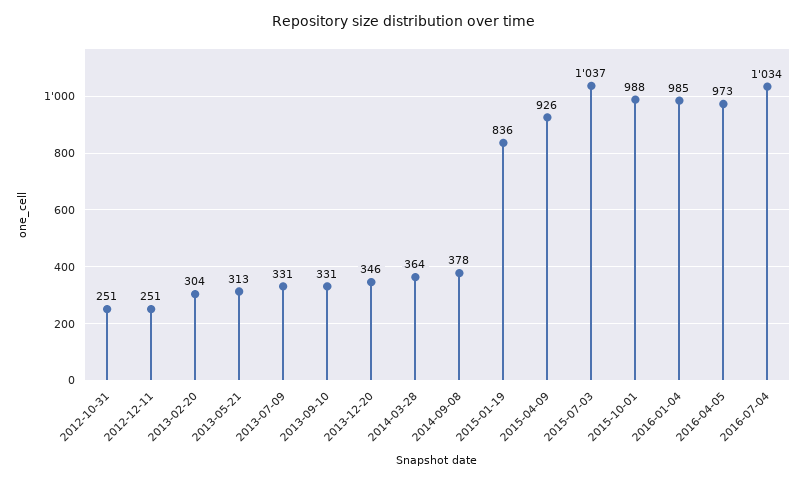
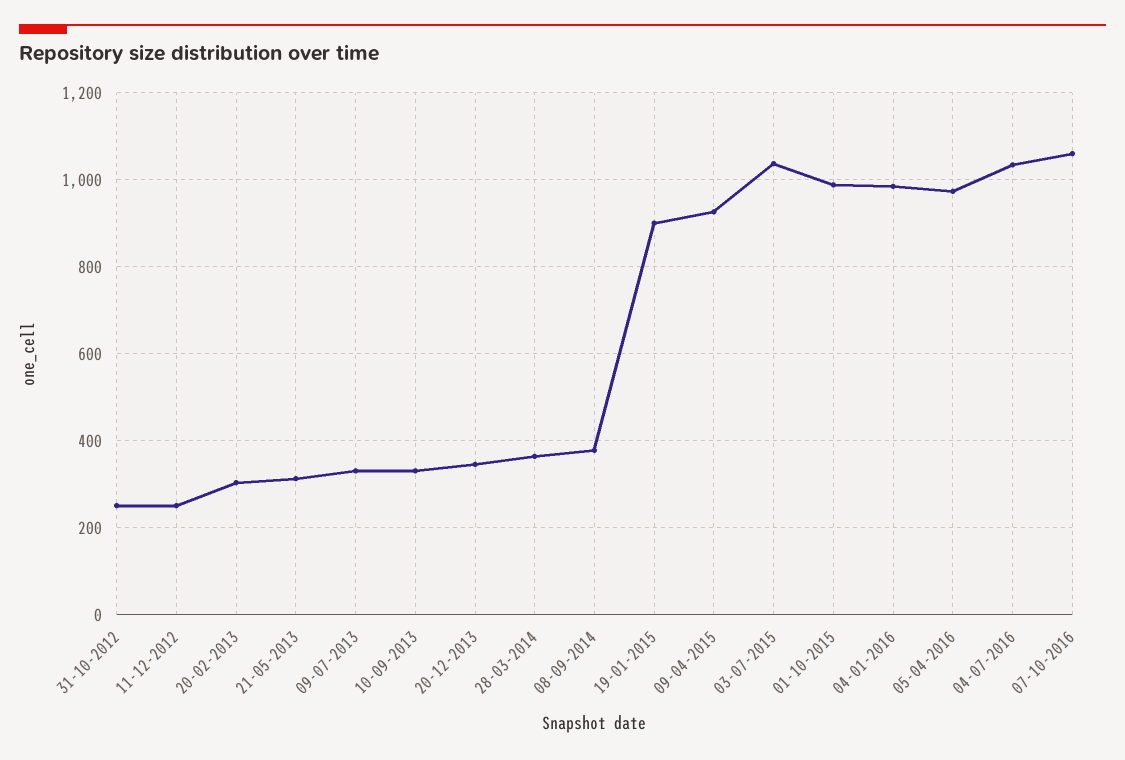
2015-01-19: 836 -> 900
07-10-2016: none -> 1060

